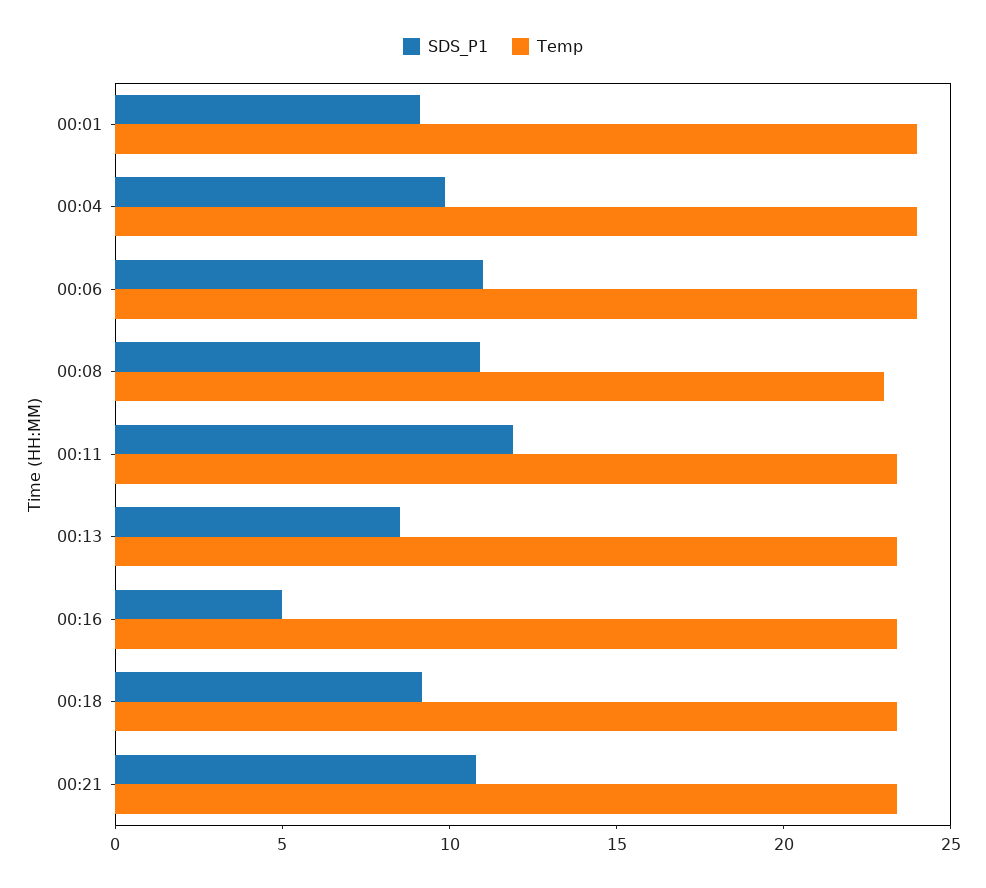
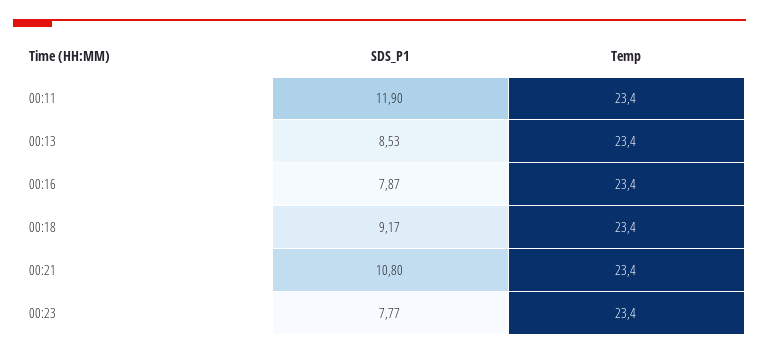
SDS_P1, 00:01: 9 -> none
Temp, 00:01: 24 -> none
SDS_P1, 00:04: 10 -> none
Temp, 00:04: 24 -> none
SDS_P1, 00:06: 11 -> none
Temp, 00:06: 24 -> none
SDS_P1, 00:08: 11 -> none
Temp, 00:08: 23 -> none
SDS_P1, 00:16: 5 -> 7.87
SDS_P1, 00:23: none -> 7.77
Temp, 00:23: none -> 23.4

